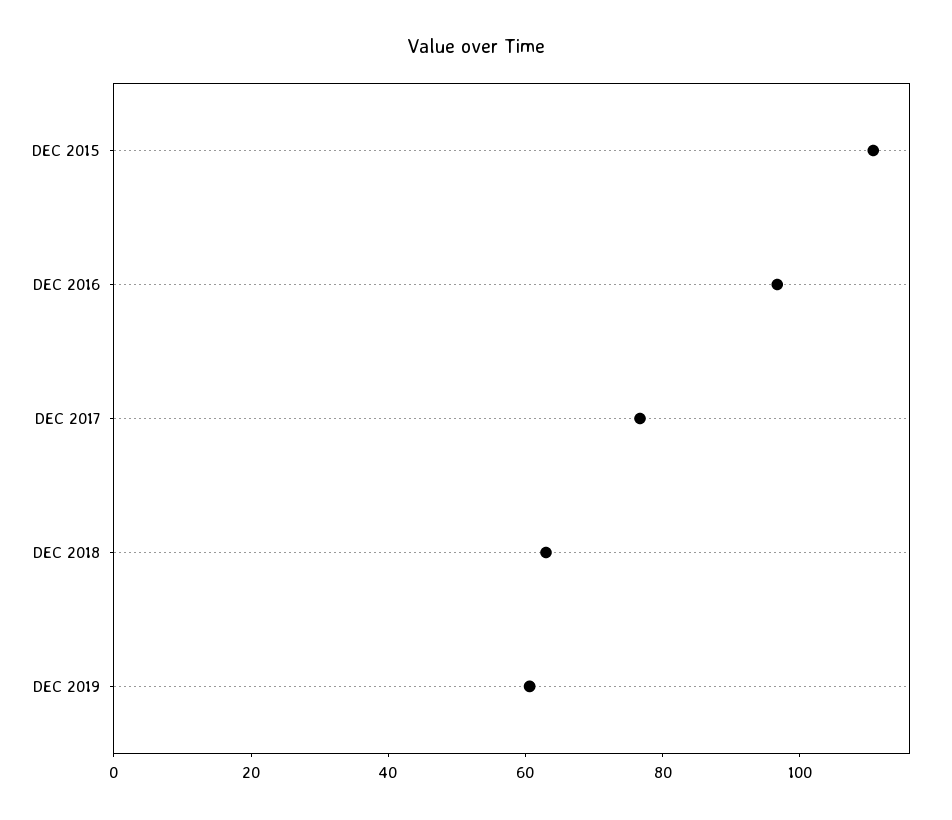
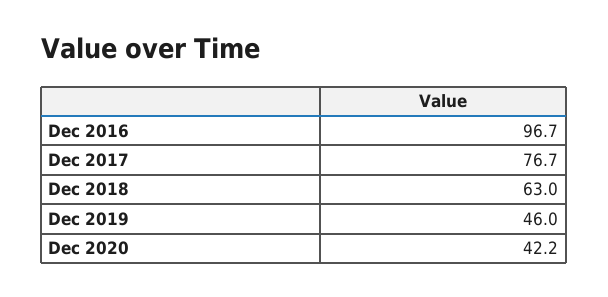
DEC 2015: 110 -> none
DEC 2019: 60 -> 46
Dec 2020: none -> 42.2

